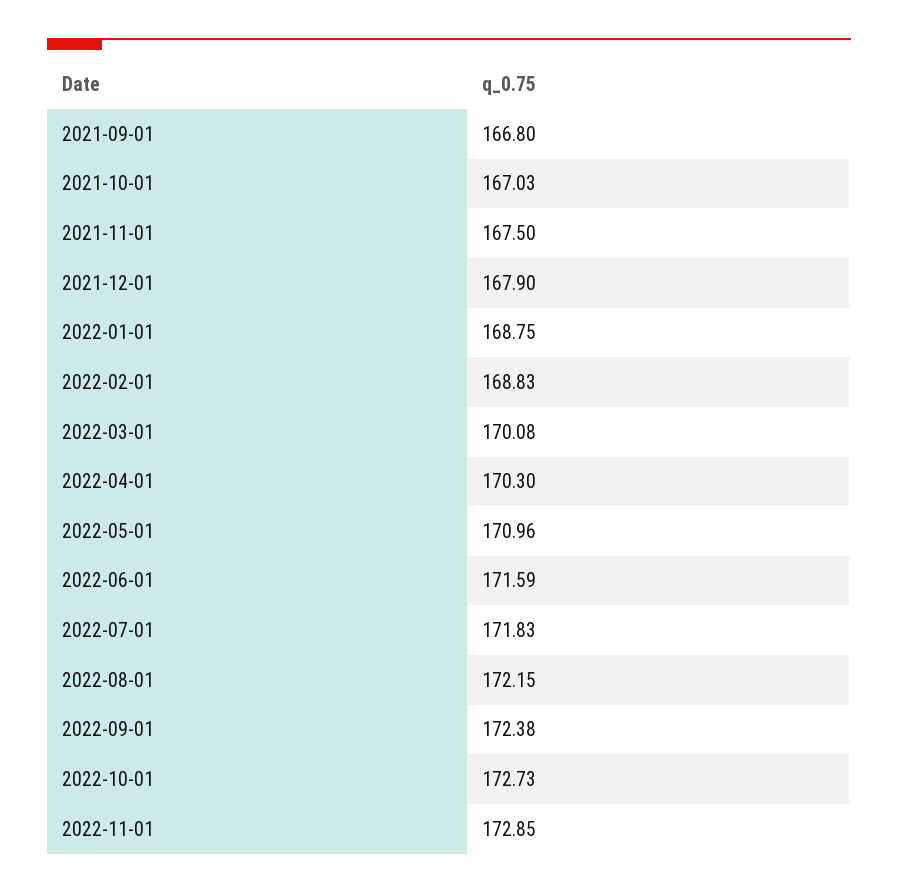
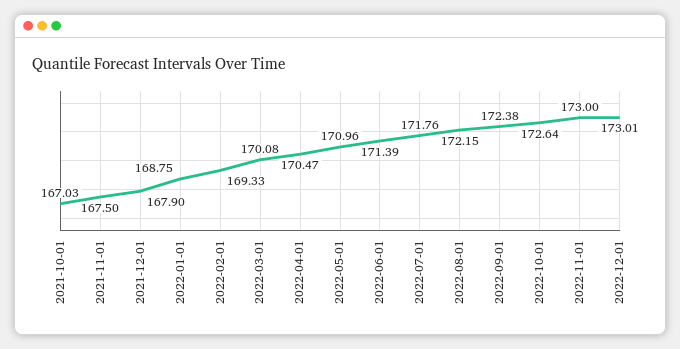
2021-09-01: 166.8 -> none
2022-02-01: 168.83 -> 169.33
2022-04-01: 170.3 -> 170.47
2022-06-01: 171.59 -> 171.39
2022-07-01: 171.83 -> 171.76
2022-10-01: 172.73 -> 172.64
2022-11-01: 172.85 -> 173
2022-12-01: none -> 173.01

